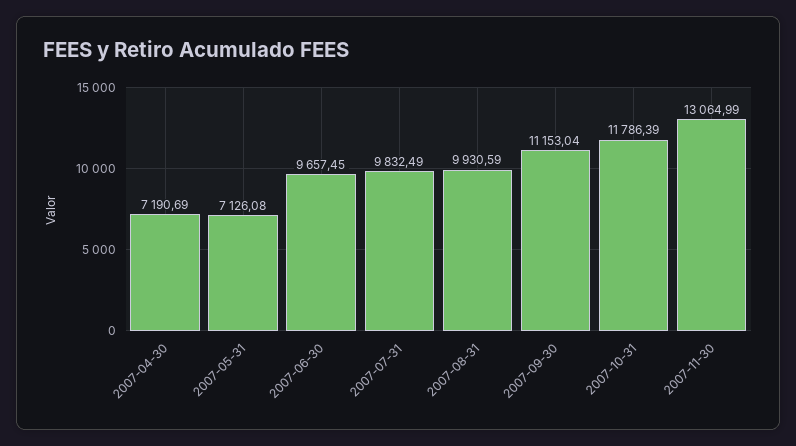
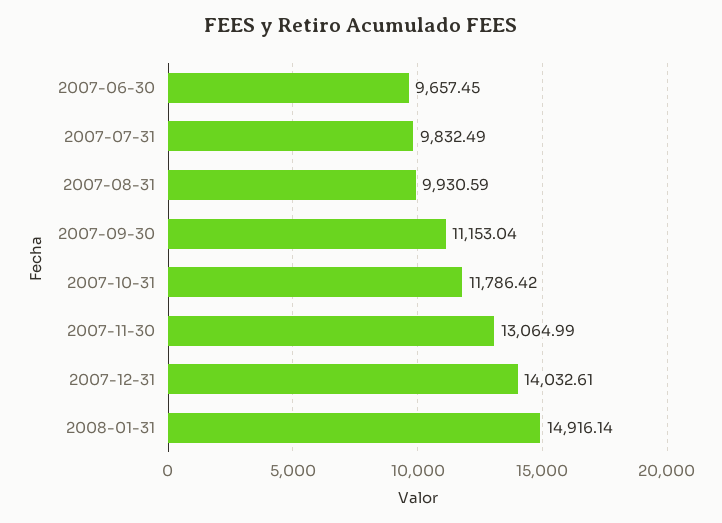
2007-04-30: 7190.69 -> none
2007-05-31: 7126.08 -> none
2007-10-31: 11786.39 -> 11786.42
2007-12-31: none -> 14032.61
2008-01-31: none -> 14916.14

